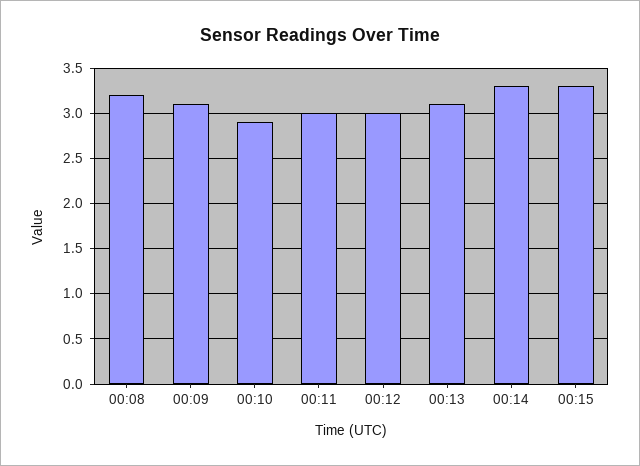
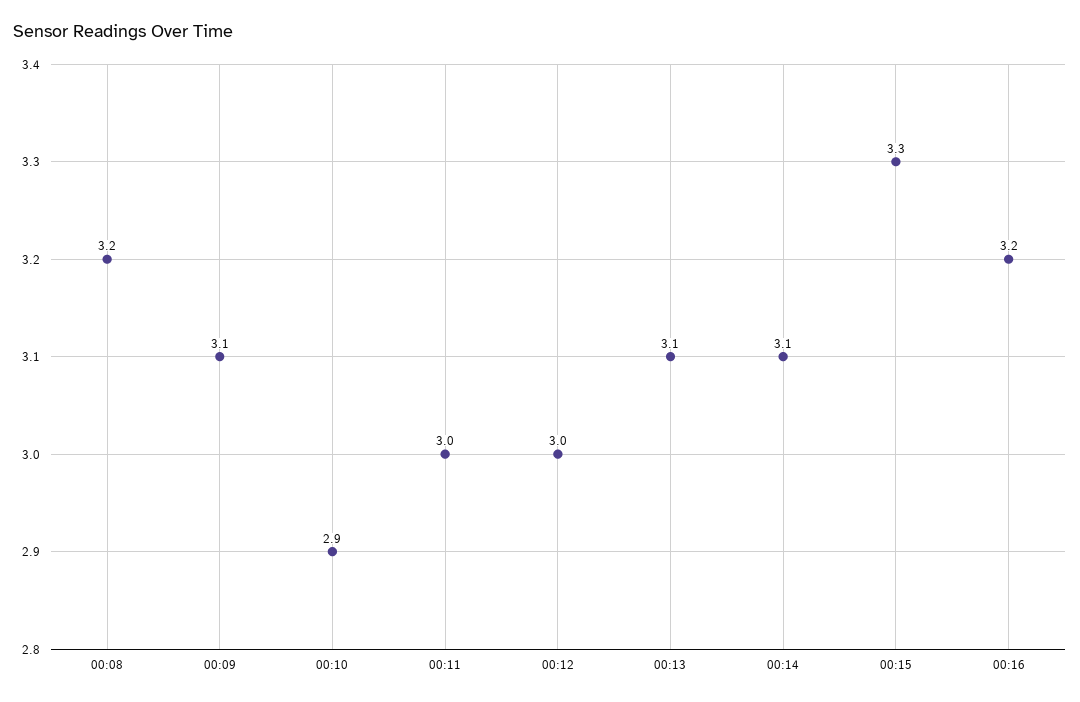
00:14: 3.3 -> 3.1
00:16: none -> 3.2

